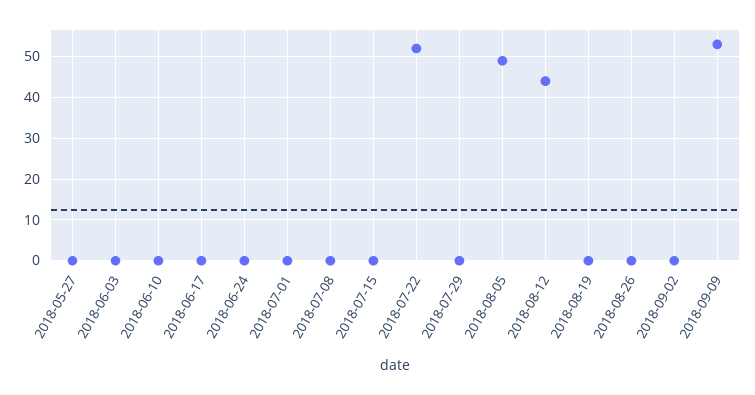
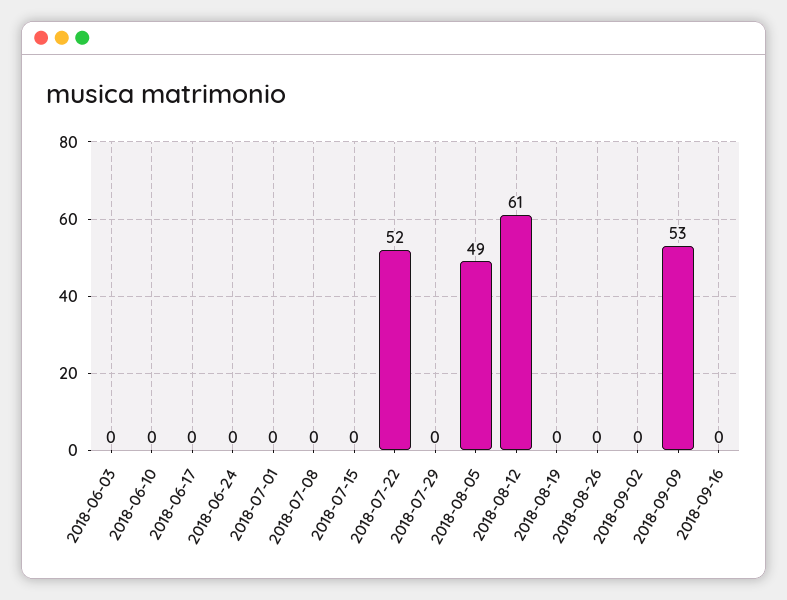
2018-05-27: 0 -> none
2018-08-12: 45 -> 61
2018-09-16: none -> 0

